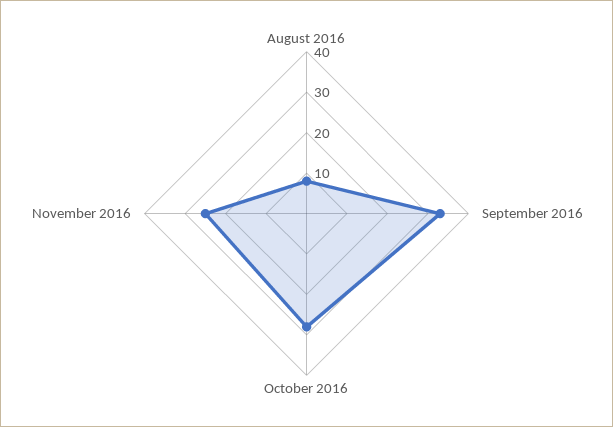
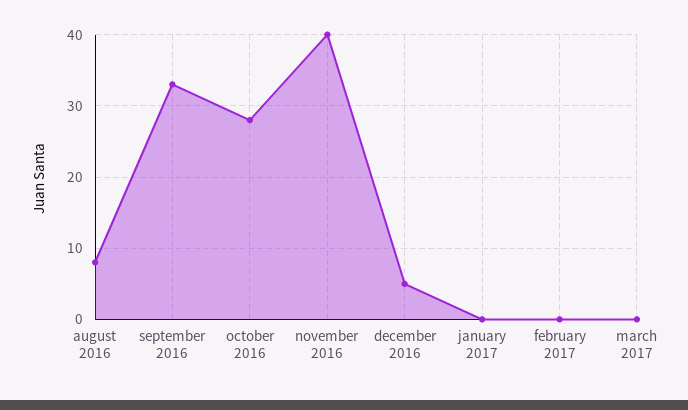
November 2016: 25 -> 40
december 2016: none -> 5
january 2017: none -> 0
february 2017: none -> 0
march 2017: none -> 0

